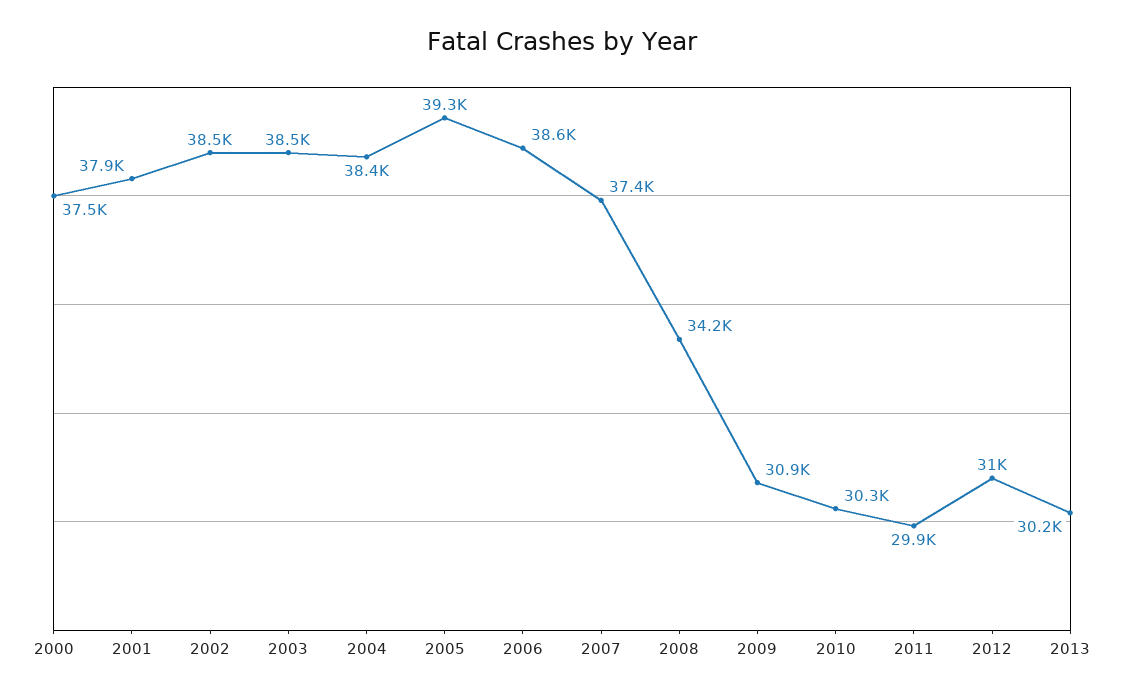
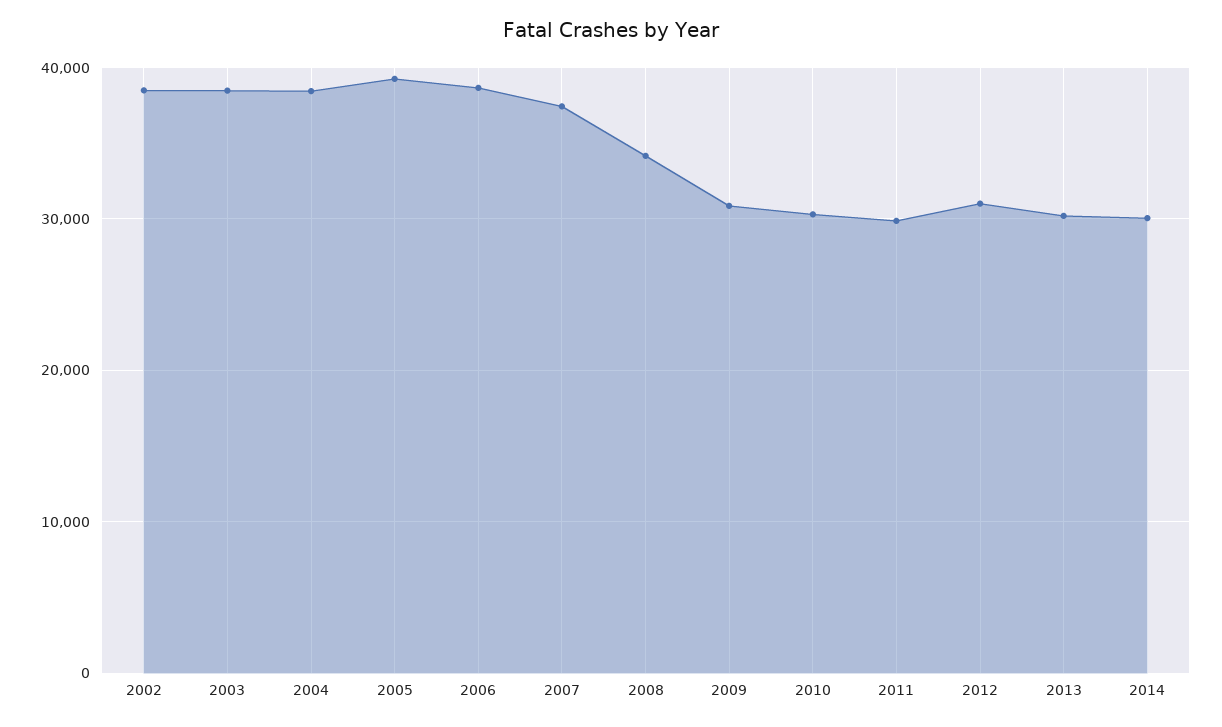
2000: 37500 -> none
2001: 37900 -> none
2014: none -> 30000

